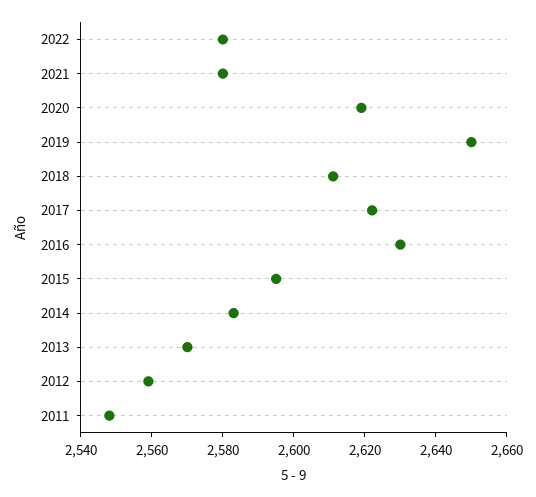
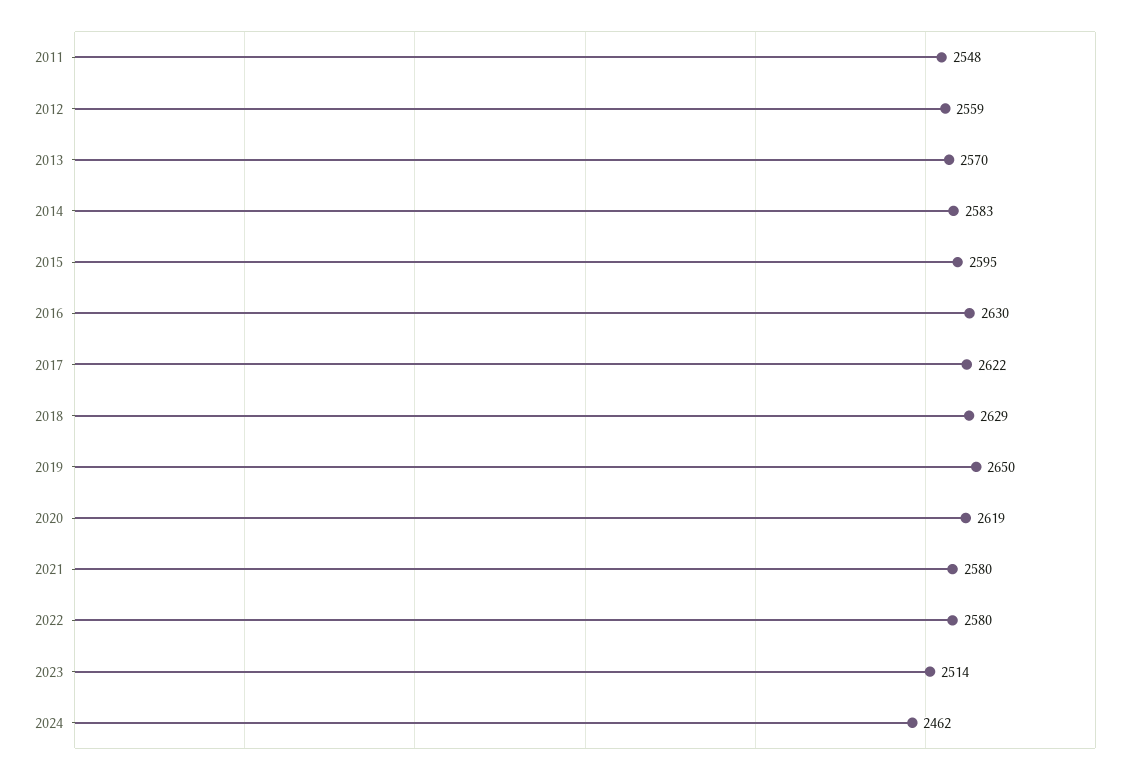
2018: 2610 -> 2629
2023: none -> 2514
2024: none -> 2462

